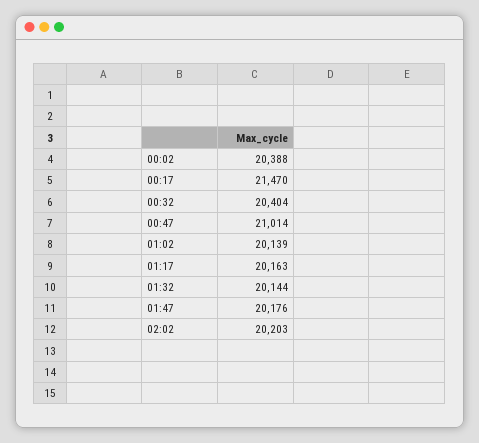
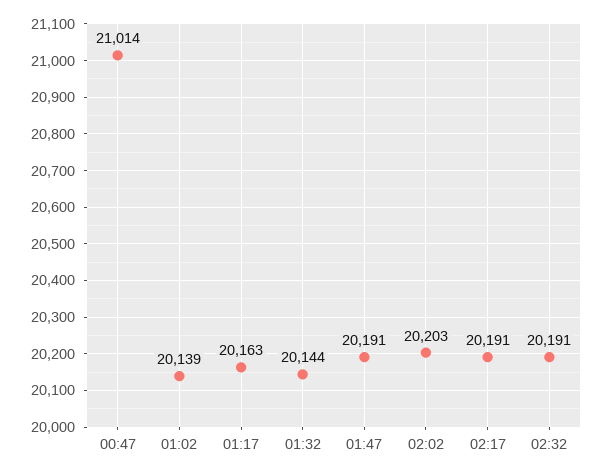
00:02: 20388 -> none
00:17: 21470 -> none
00:32: 20404 -> none
01:47: 20176 -> 20191
02:17: none -> 20191
02:32: none -> 20191

